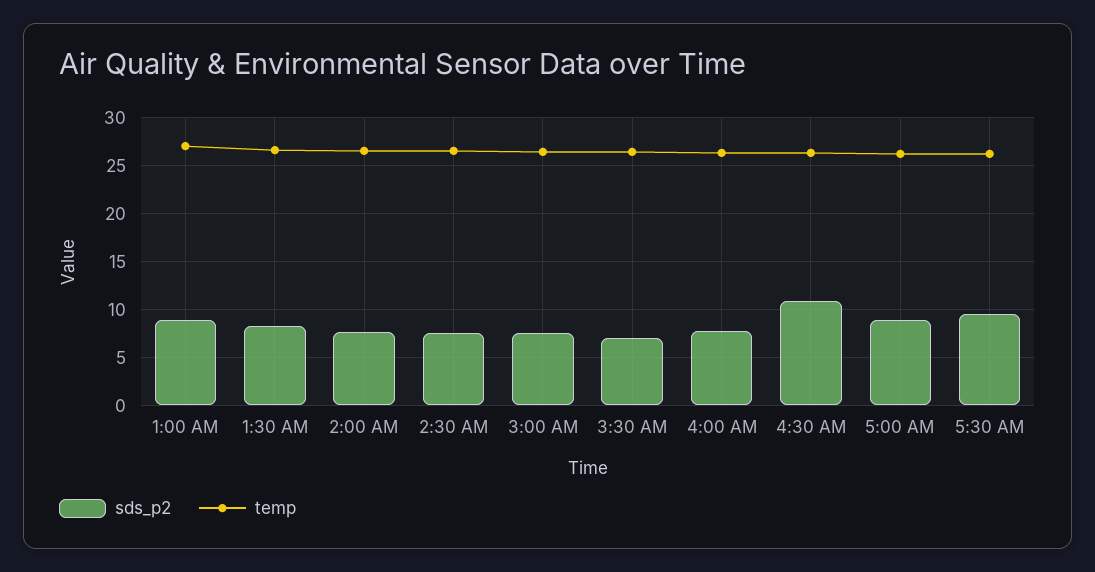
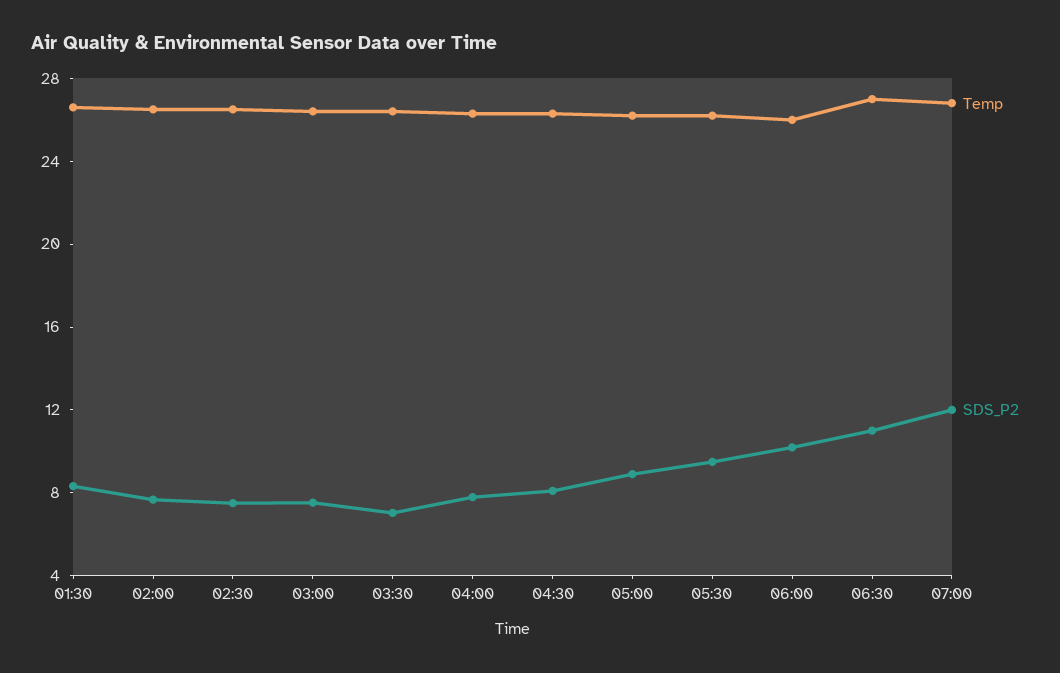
sds_p2, 1:00 AM: 9 -> none
temp, 1:00 AM: 27 -> none
sds_p2, 4:30 AM: 11 -> 8
temp, 06:00: none -> 26
sds_p2, 06:00: none -> 10
temp, 06:30: none -> 27
sds_p2, 06:30: none -> 11
temp, 07:00: none -> 27
sds_p2, 07:00: none -> 12

